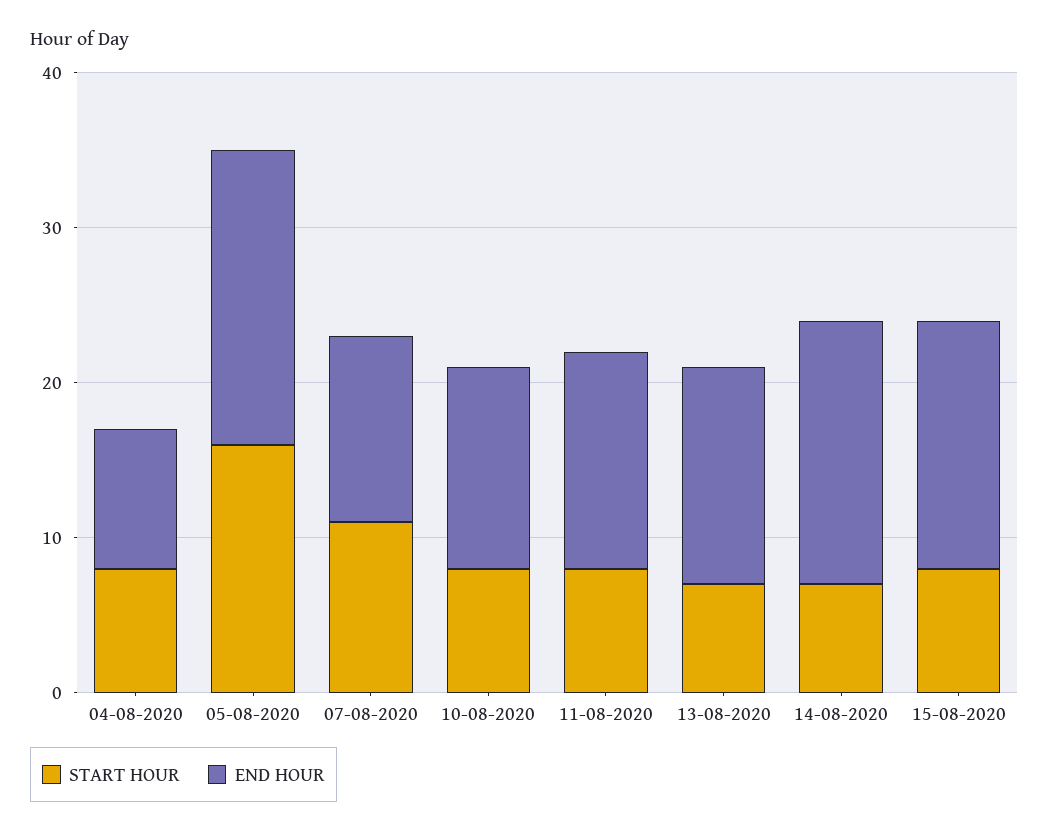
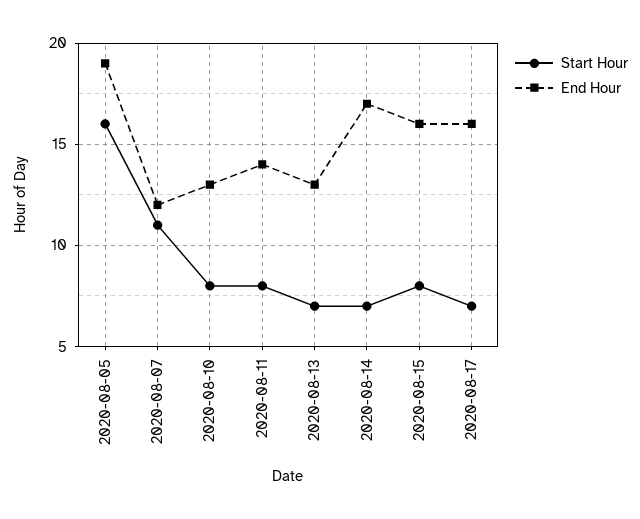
START HOUR, 04-08-2020: 8 -> none
END HOUR, 04-08-2020: 9 -> none
END HOUR, 13-08-2020: 14 -> 13
START HOUR, 2020-08-17: none -> 7
END HOUR, 2020-08-17: none -> 16

